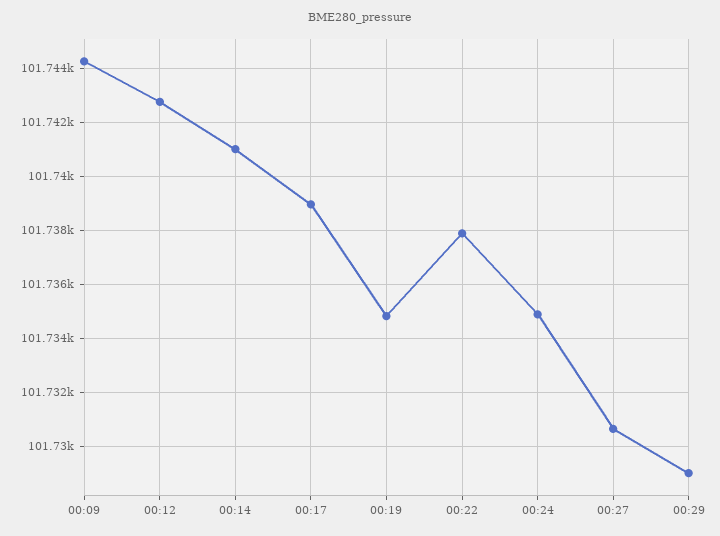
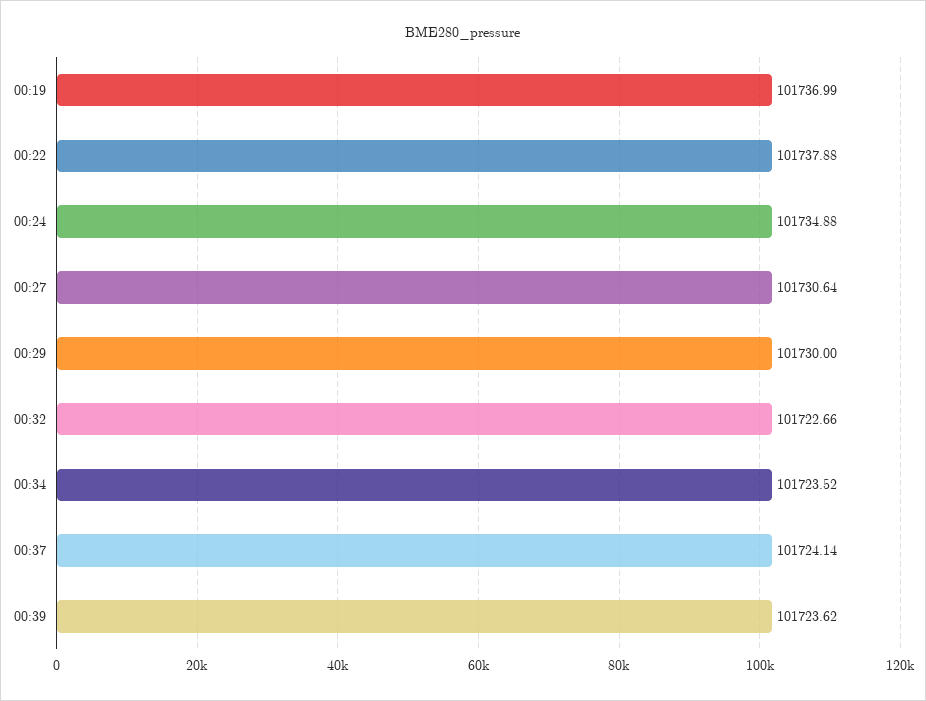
00:09: 101744.25 -> none
00:12: 101742.75 -> none
00:14: 101741 -> none
00:17: 101739 -> none
00:19: 101734.75 -> 101736.99
00:29: 101729 -> 101730
00:32: none -> 101722.66
00:34: none -> 101723.52
00:37: none -> 101724.14
00:39: none -> 101723.62

